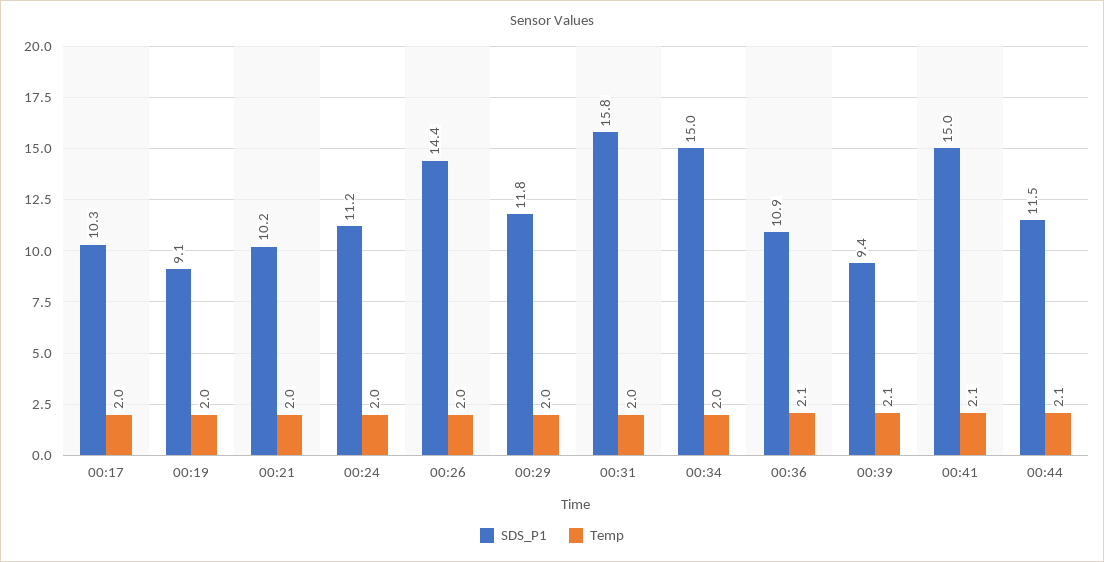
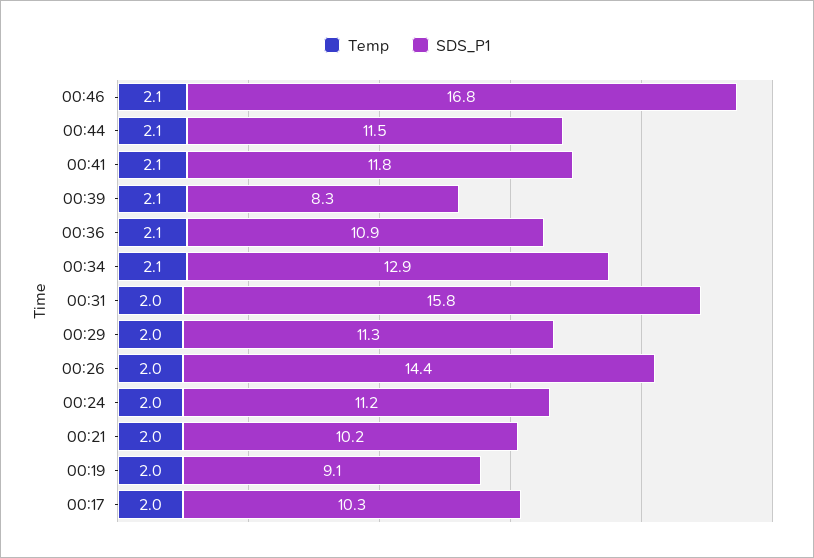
SDS_P1, 00:29: 11.8 -> 11.3
SDS_P1, 00:34: 15 -> 12.9
Temp, 00:34: 2 -> 2.1
SDS_P1, 00:39: 9.4 -> 8.3
SDS_P1, 00:41: 15 -> 11.8
Temp, 00:46: none -> 2.1
SDS_P1, 00:46: none -> 16.8

